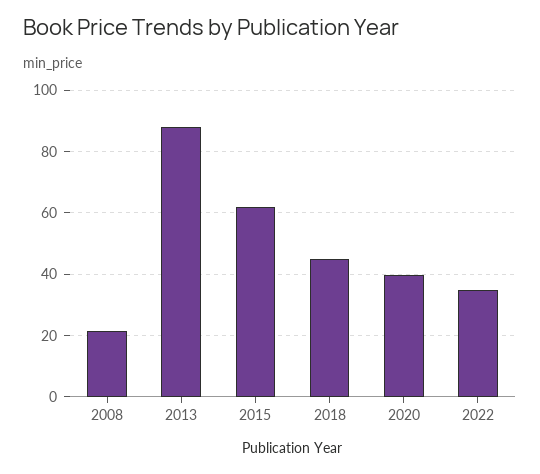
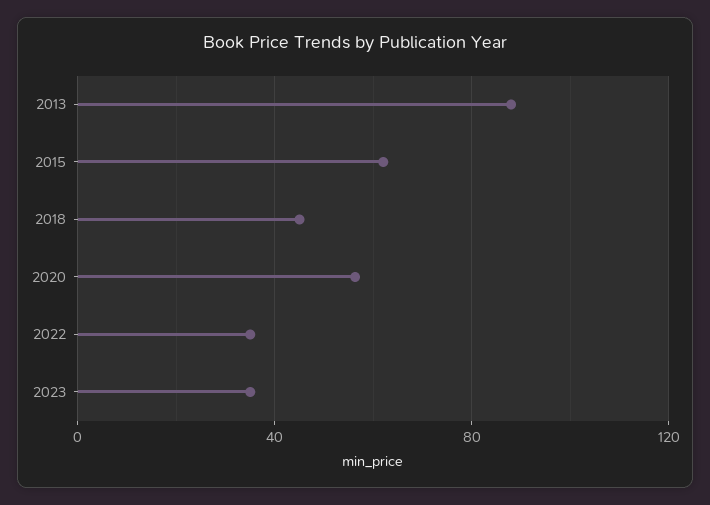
2008: 22 -> none
2020: 40 -> 55
2023: none -> 35

